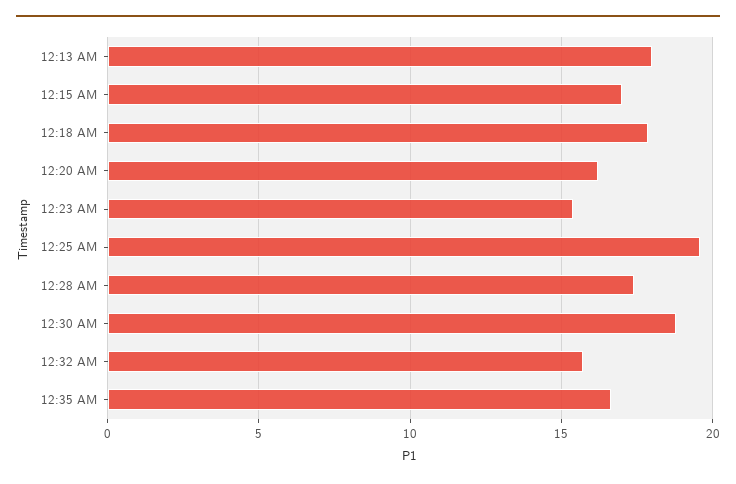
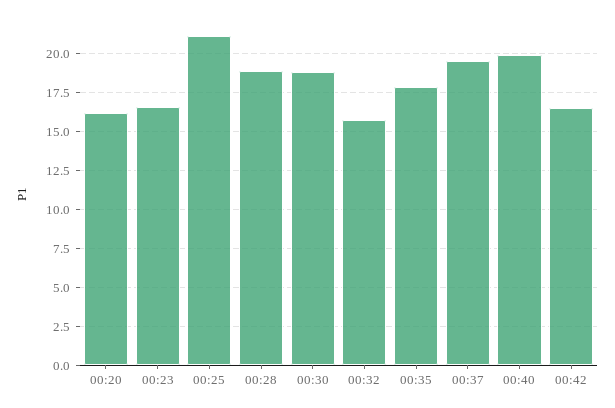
12:13 AM: 18 -> none
12:15 AM: 17 -> none
12:18 AM: 18 -> none
12:23 AM: 15.5 -> 16.5
12:25 AM: 19.5 -> 21
12:28 AM: 17.5 -> 19
12:35 AM: 16.5 -> 18
00:37: none -> 19.5
00:40: none -> 20
00:42: none -> 16.5

